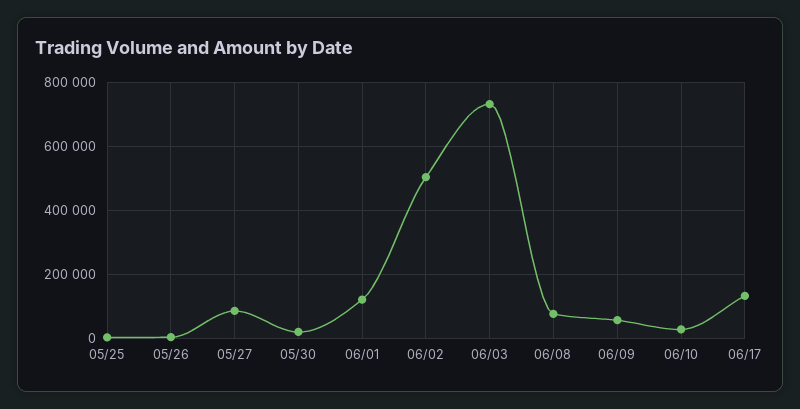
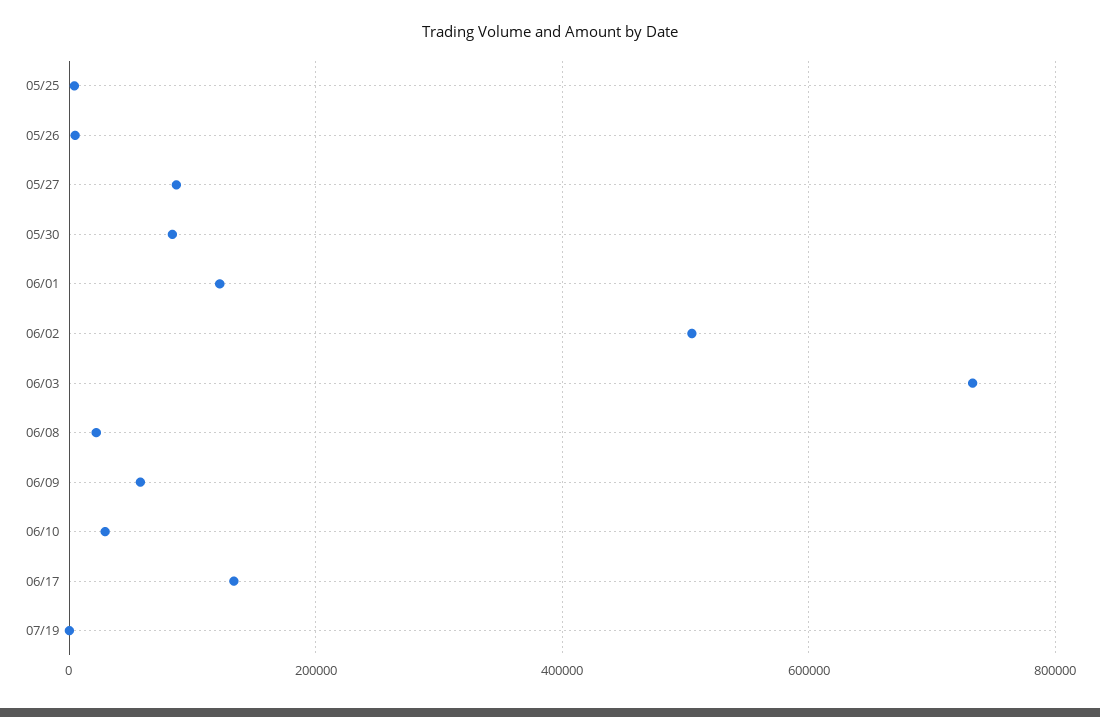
05/30: 20000 -> 80000
06/08: 80000 -> 20000
07/19: none -> 0

